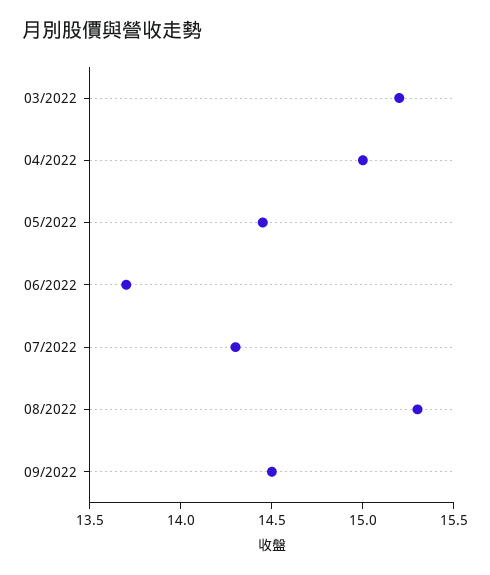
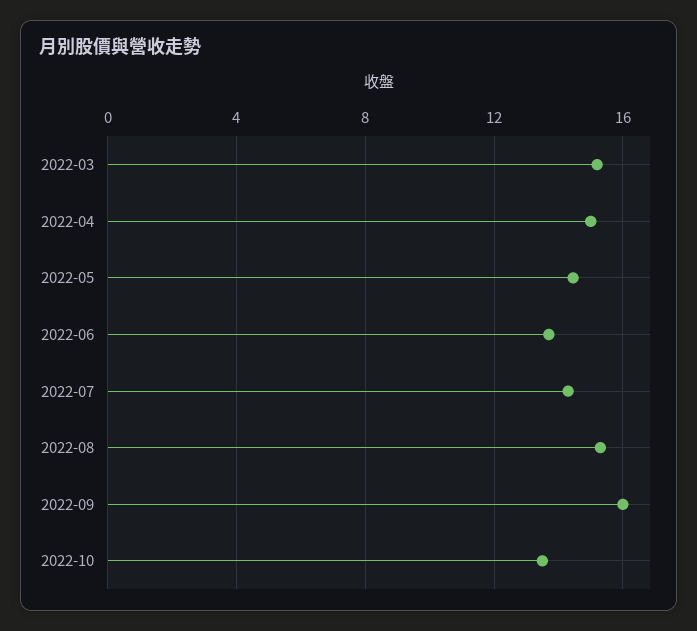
09/2022: 14.5 -> 16
2022-10: none -> 13.5

